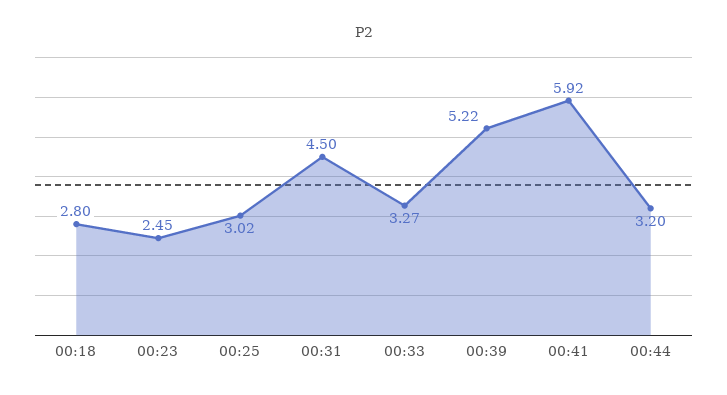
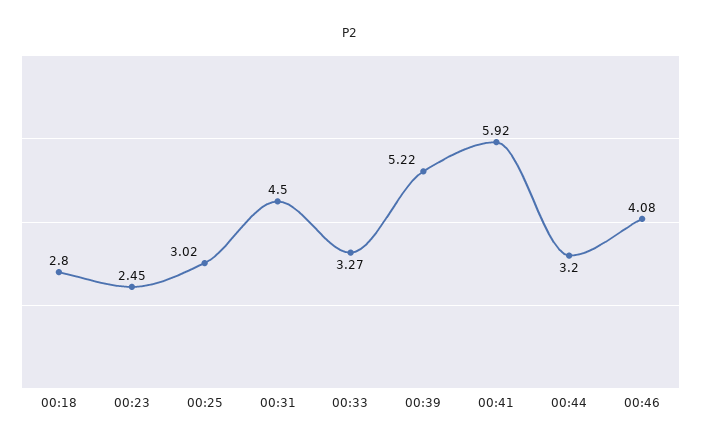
00:46: none -> 4.08

